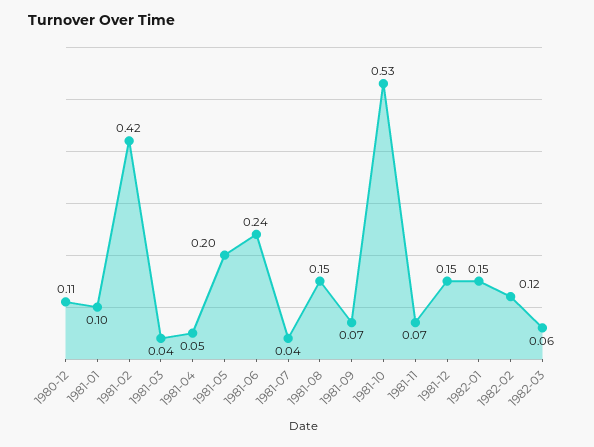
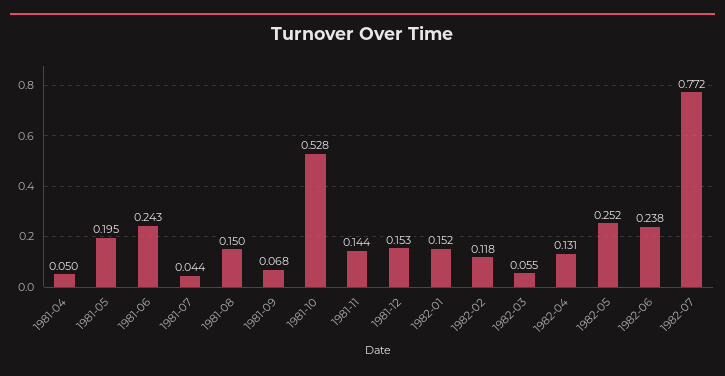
1980-12: 0.11 -> none
1981-01: 0.1 -> none
1981-02: 0.42 -> none
1981-03: 0.04 -> none
1981-11: 0.07 -> 0.144
1982-04: none -> 0.131
1982-05: none -> 0.252
1982-06: none -> 0.238
1982-07: none -> 0.772

